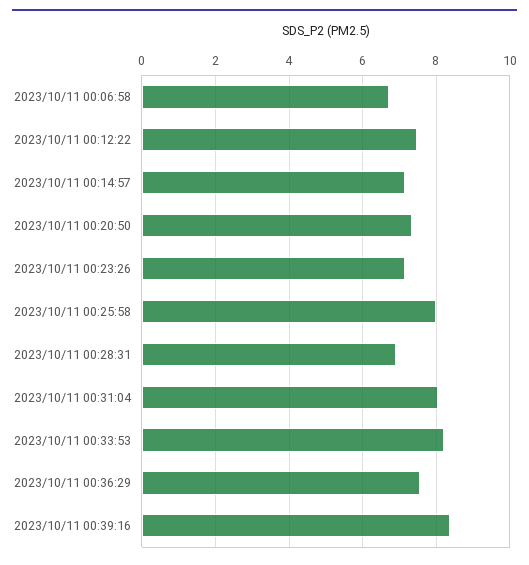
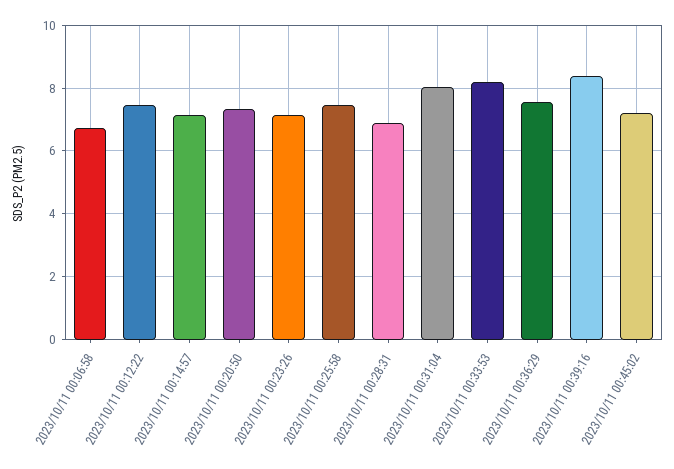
2023/10/11 00:25:58: 8 -> 7.4
2023/10/11 00:45:02: none -> 7.2

